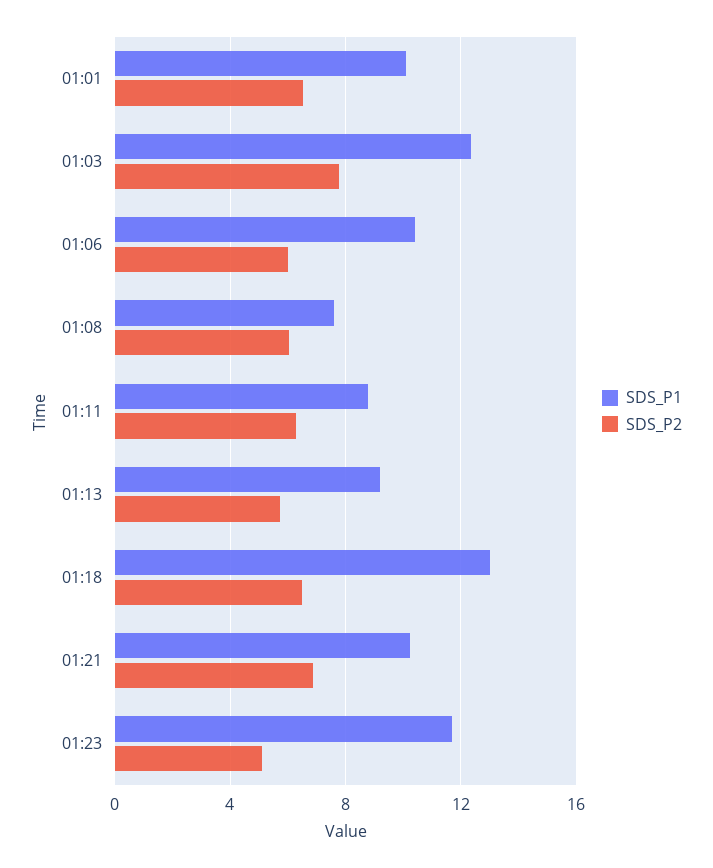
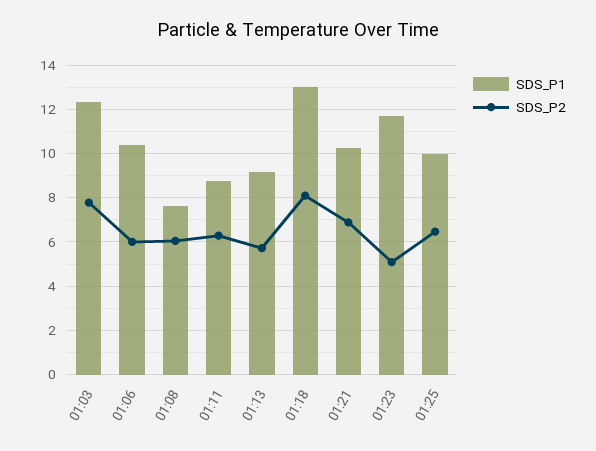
SDS_P1, 01:01: 10 -> none
SDS_P2, 01:01: 6.5 -> none
SDS_P2, 01:18: 6.5 -> 8
SDS_P1, 01:25: none -> 10
SDS_P2, 01:25: none -> 6.5

